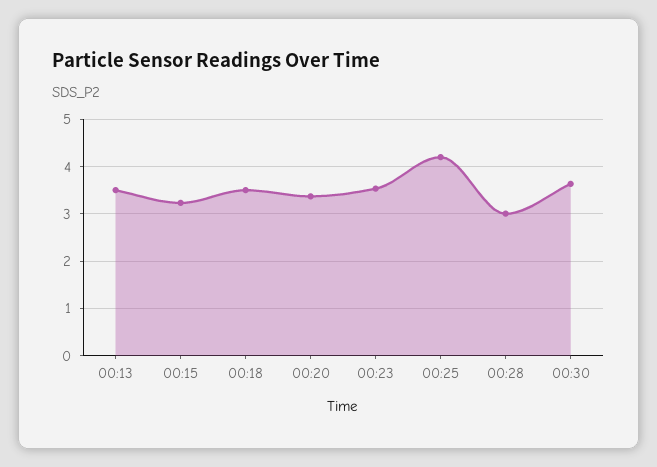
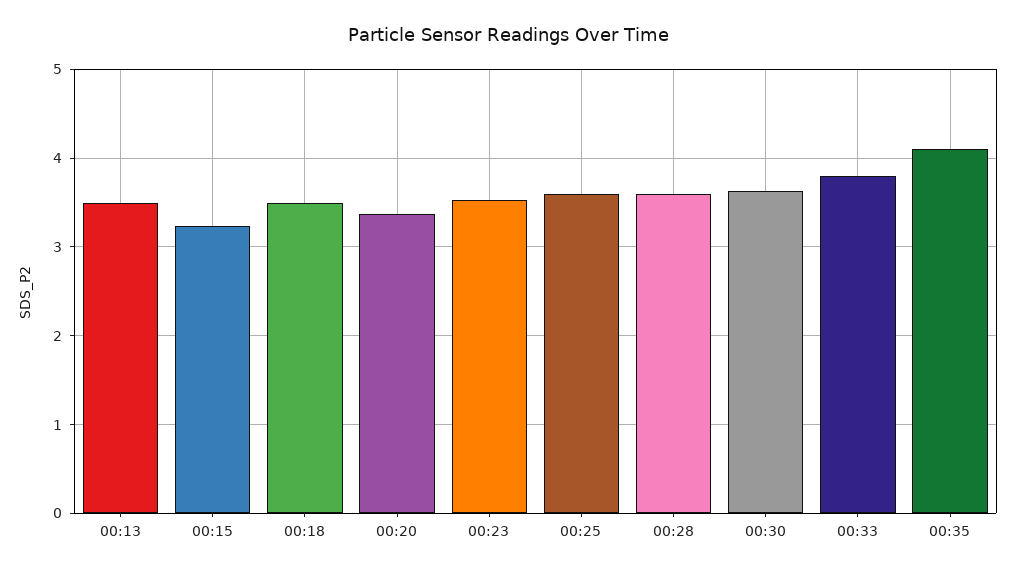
00:25: 4.2 -> 3.6
00:28: 3 -> 3.6
00:33: none -> 3.8
00:35: none -> 4.1

